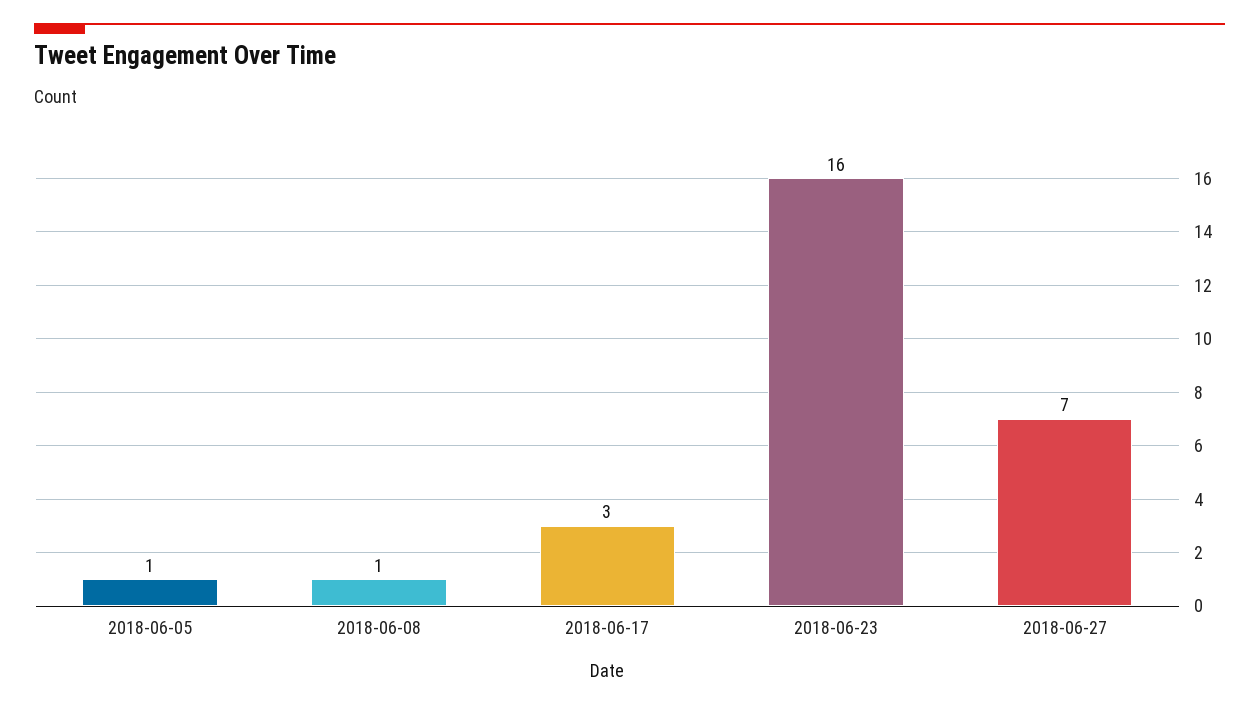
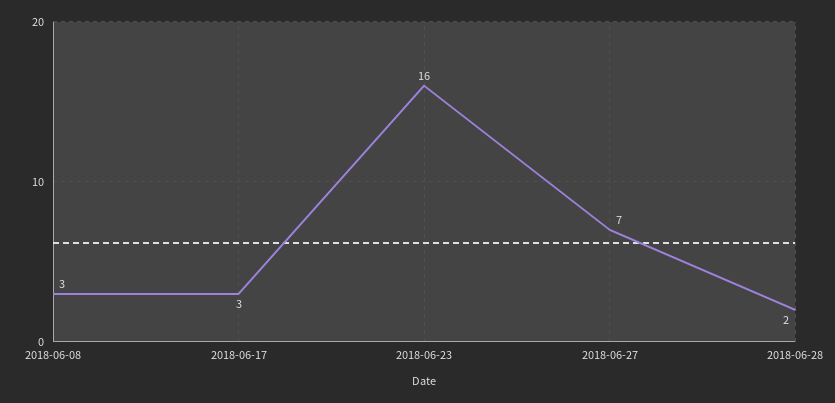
2018-06-05: 1 -> none
2018-06-08: 1 -> 3
2018-06-28: none -> 2

